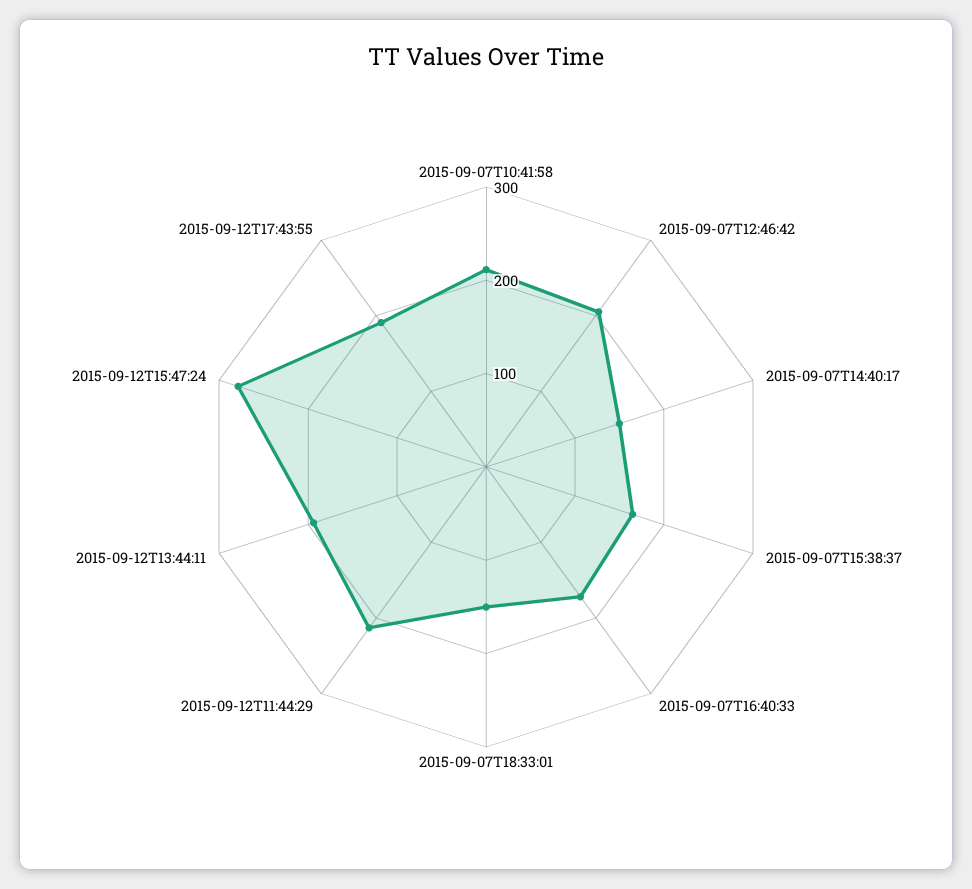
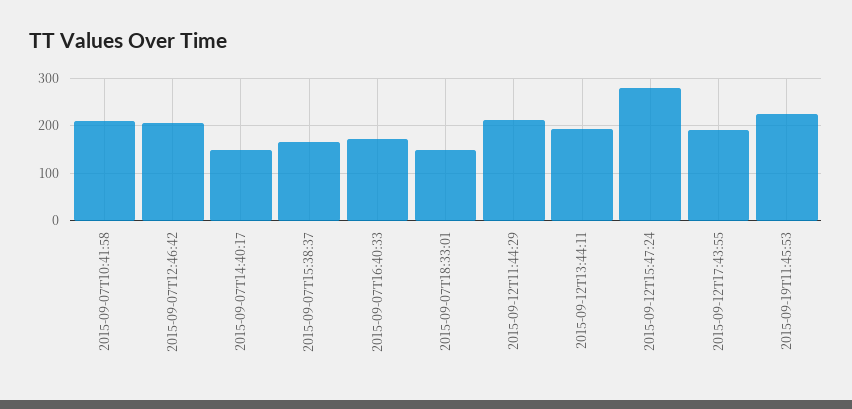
2015-09-19T11:45:53: none -> 220

